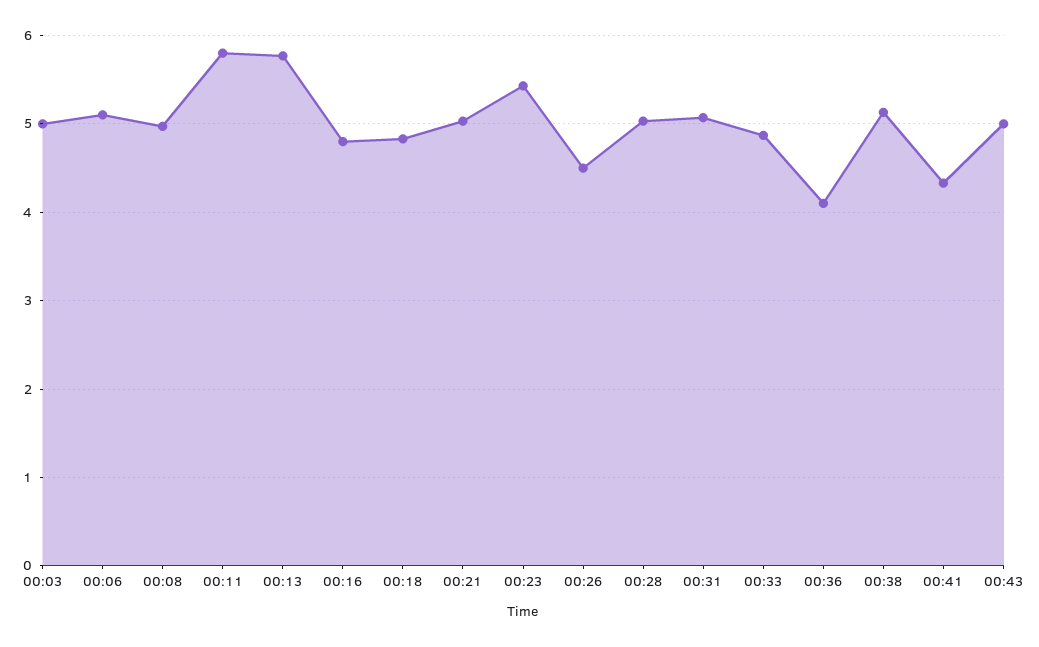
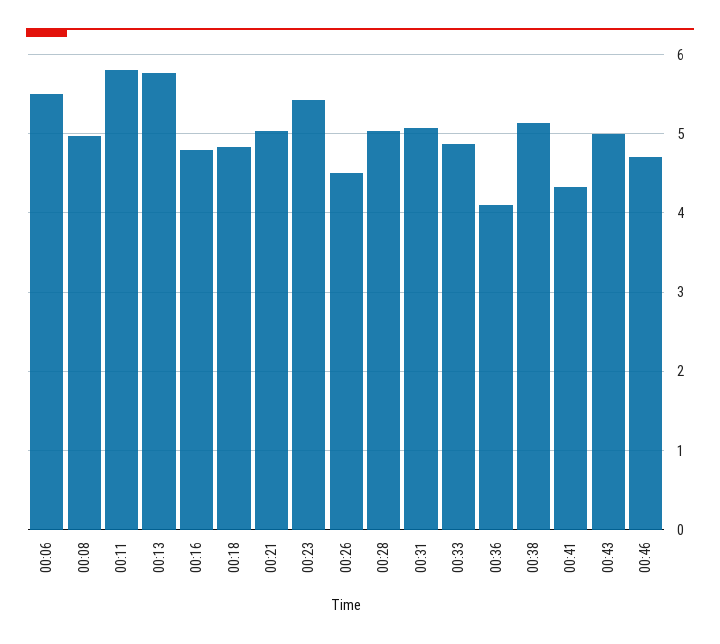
00:03: 5 -> none
00:06: 5.1 -> 5.5
00:46: none -> 4.7

